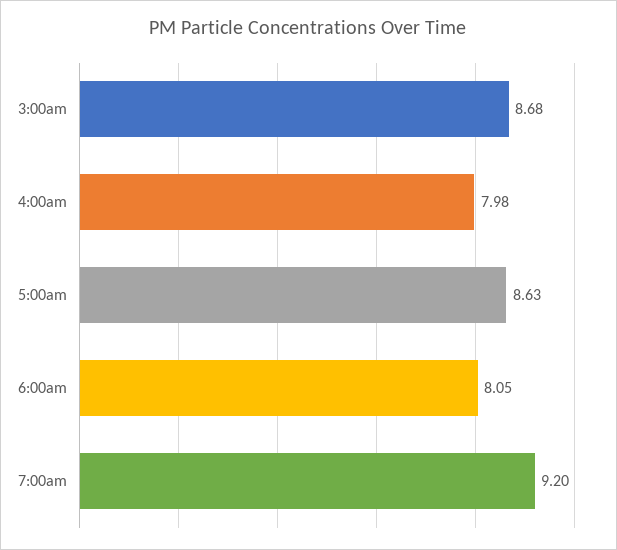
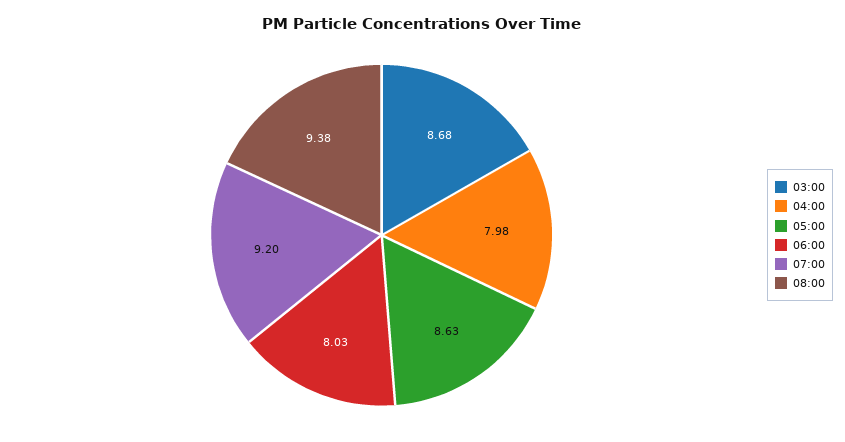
6:00am: 8.05 -> 8.03
08:00: none -> 9.38

